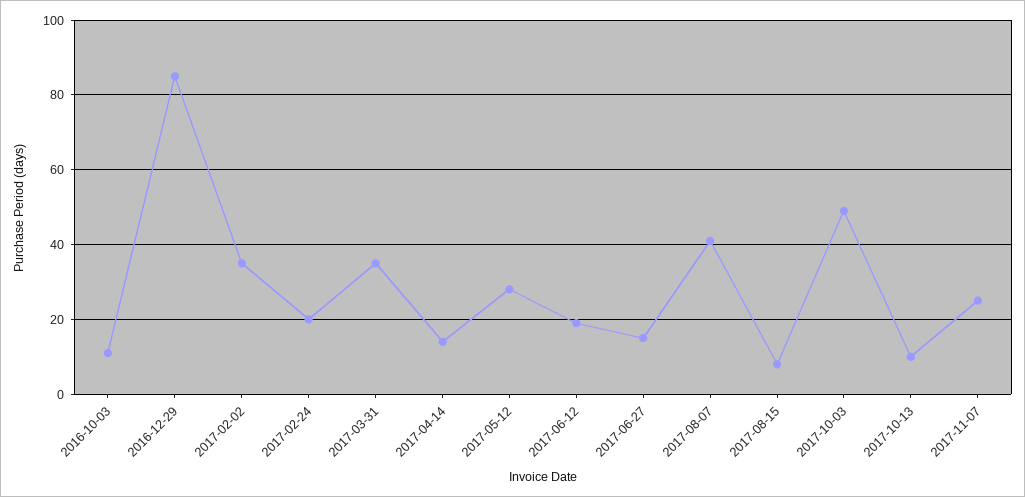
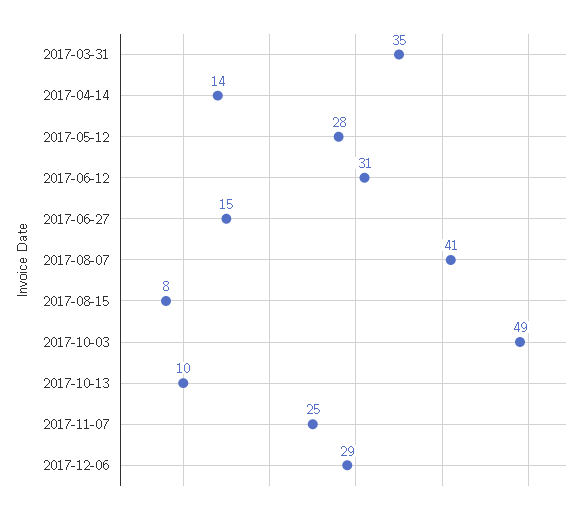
2016-10-03: 10 -> none
2016-12-29: 85 -> none
2017-02-02: 35 -> none
2017-02-24: 20 -> none
2017-06-12: 20 -> 31
2017-12-06: none -> 29

